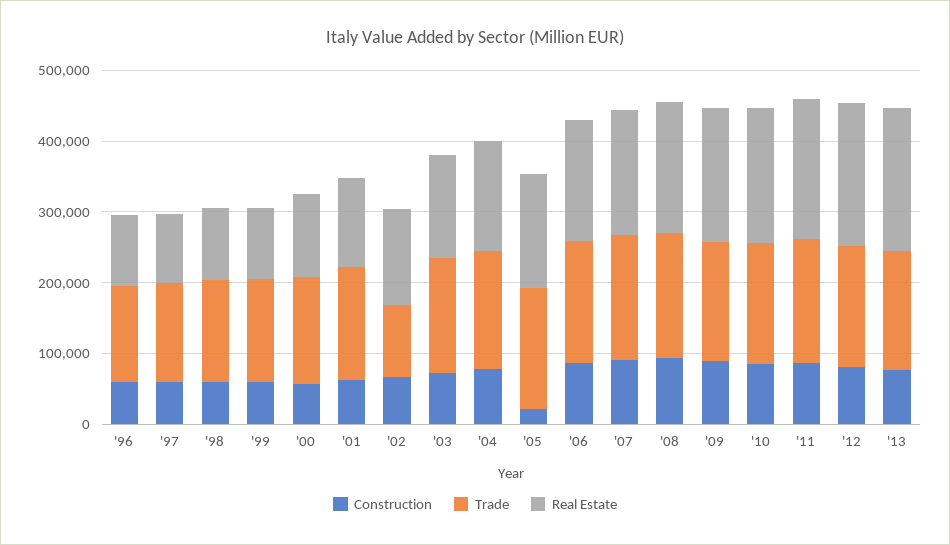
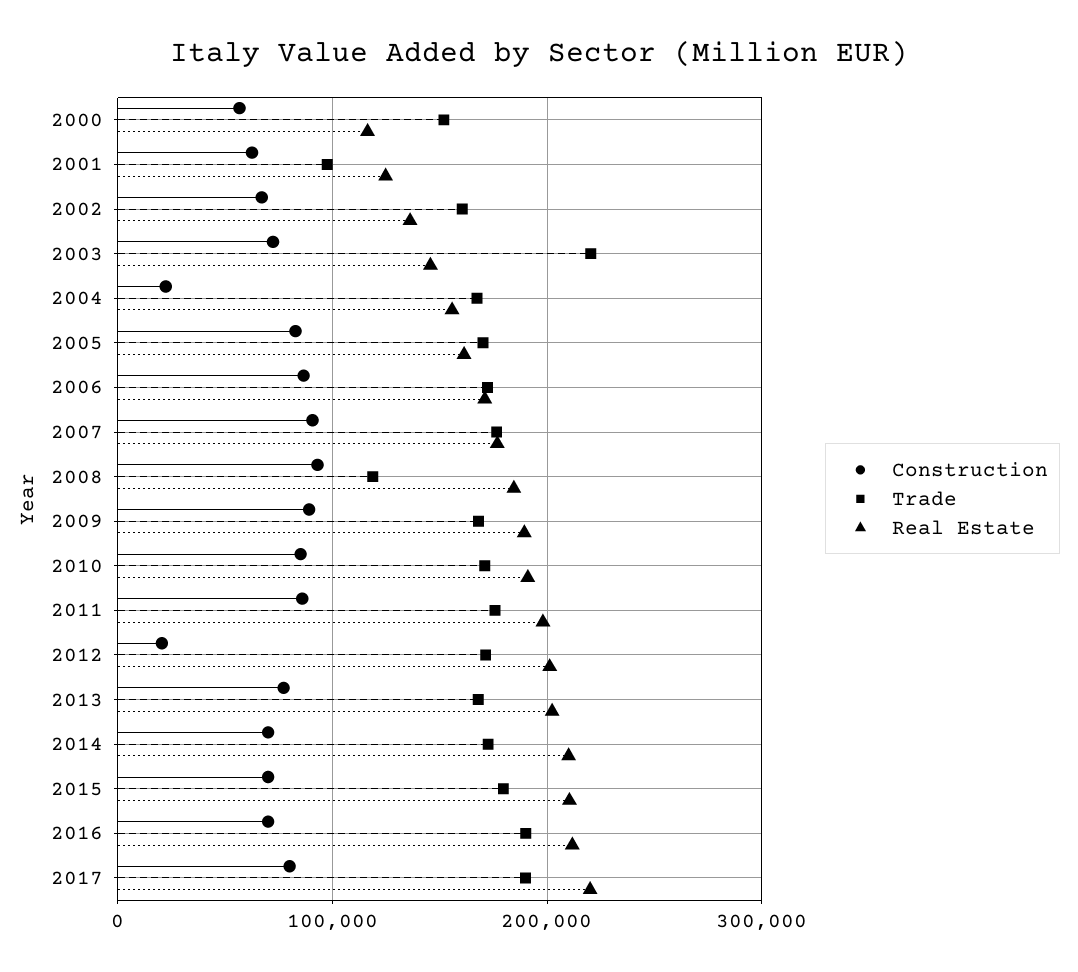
Construction, '96: 60000 -> none
Trade, '96: 140000 -> none
Real Estate, '96: 100000 -> none
Construction, '97: 60000 -> none
Trade, '97: 140000 -> none
Real Estate, '97: 100000 -> none
Construction, '98: 60000 -> none
Trade, '98: 140000 -> none
Real Estate, '98: 100000 -> none
Construction, '99: 60000 -> none
Trade, '99: 140000 -> none
Real Estate, '99: 100000 -> none
Trade, '01: 160000 -> 100000
Trade, '02: 100000 -> 160000
Trade, '03: 160000 -> 220000
Construction, '04: 80000 -> 20000
Construction, '05: 20000 -> 80000
Trade, '08: 180000 -> 120000
Construction, '12: 80000 -> 20000
Construction, 2014: none -> 70000
Trade, 2014: none -> 170000
Real Estate, 2014: none -> 210000
Construction, 2015: none -> 70000
Trade, 2015: none -> 180000
Real Estate, 2015: none -> 210000
Construction, 2016: none -> 70000
Trade, 2016: none -> 190000
Real Estate, 2016: none -> 210000
Construction, 2017: none -> 80000
Trade, 2017: none -> 190000
Real Estate, 2017: none -> 220000

